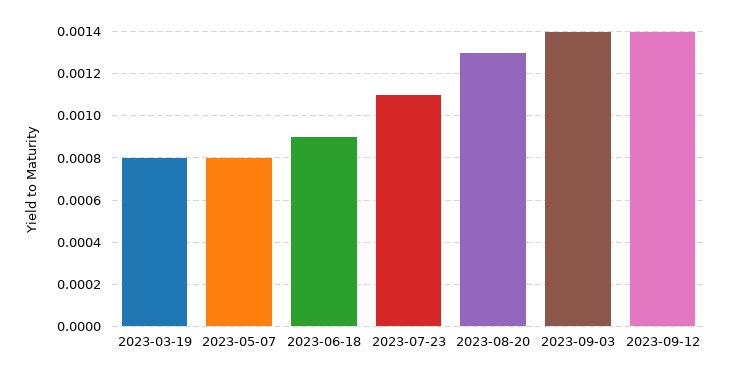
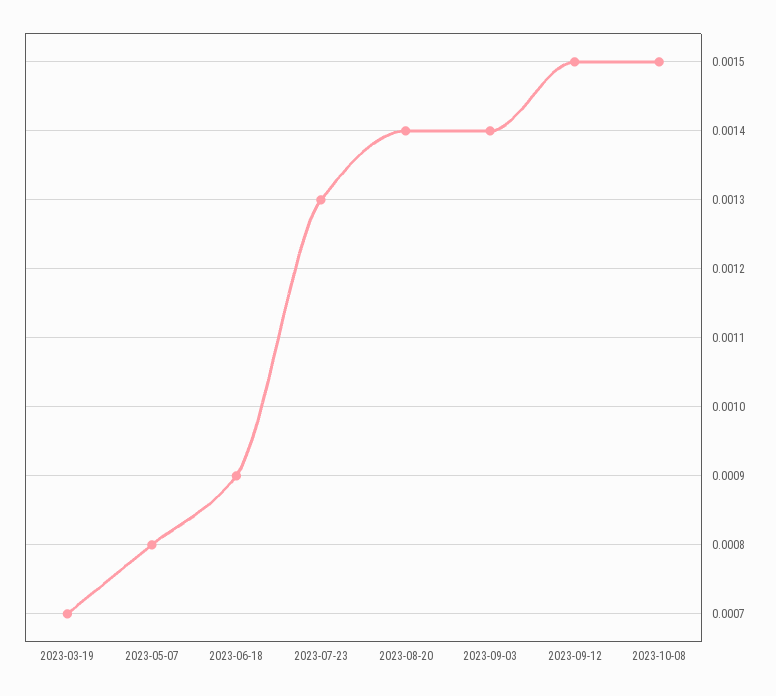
2023-03-19: 0.0008 -> 0.0007
2023-07-23: 0.0011 -> 0.0013
2023-08-20: 0.0013 -> 0.0014
2023-09-12: 0.0014 -> 0.0015
2023-10-08: none -> 0.0015

